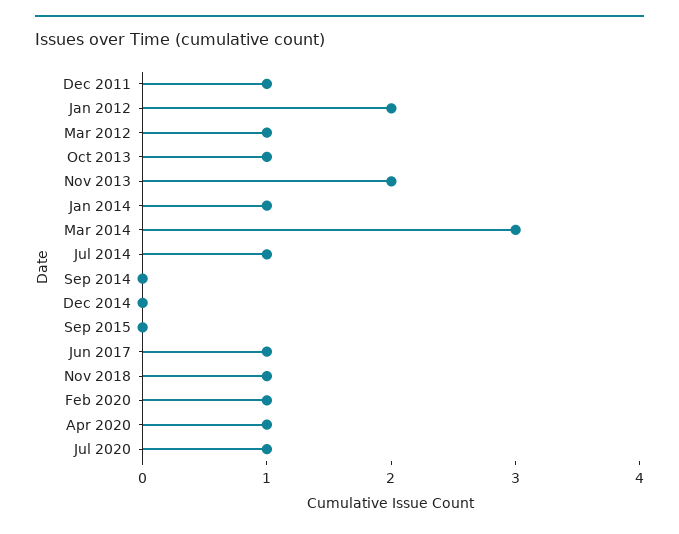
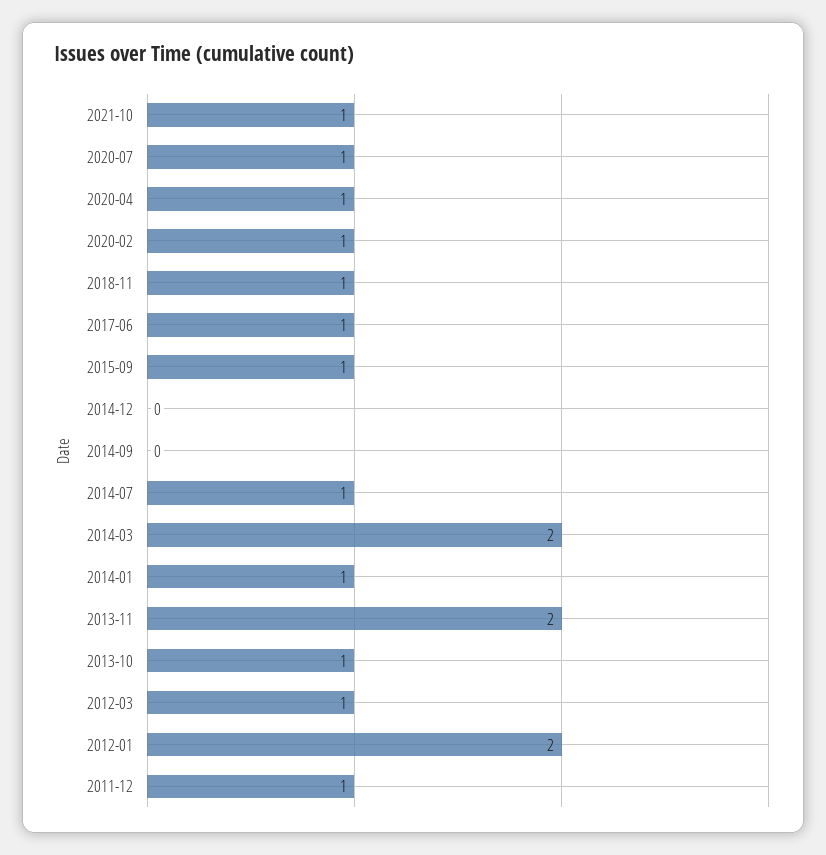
Mar 2014: 3 -> 2
Sep 2015: 0 -> 1
2021-10: none -> 1

